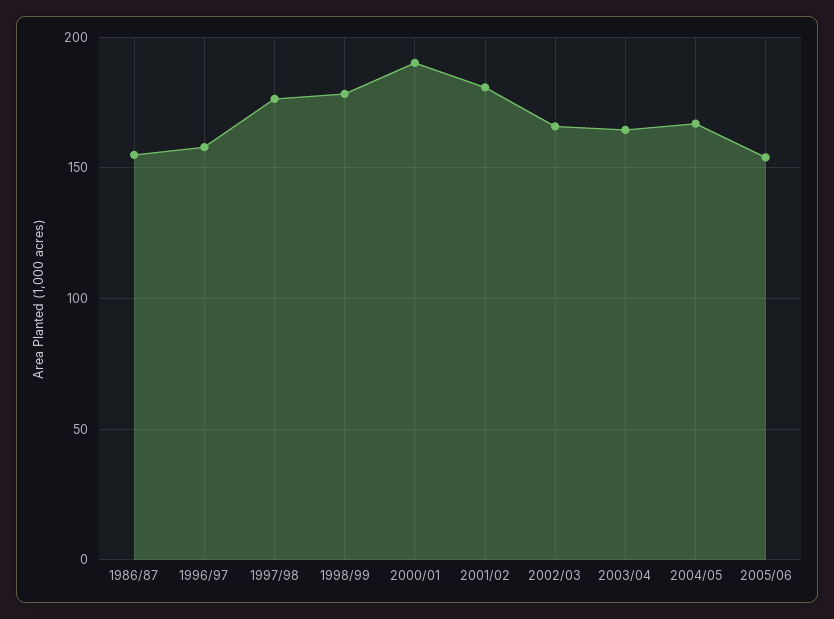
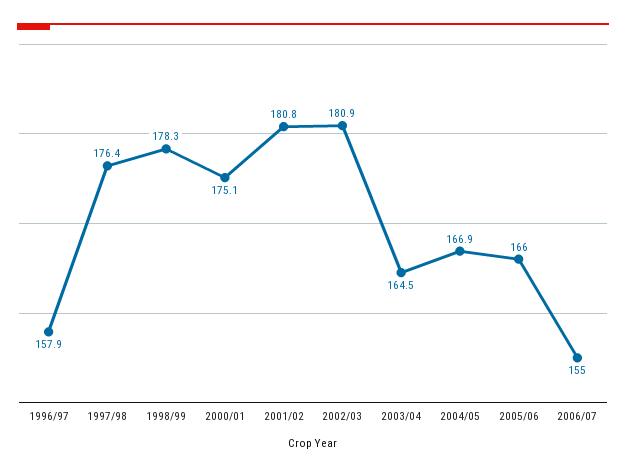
1986/87: 155 -> none
2000/01: 190 -> 175.1
2002/03: 165 -> 180.9
2005/06: 155 -> 166
2006/07: none -> 155

